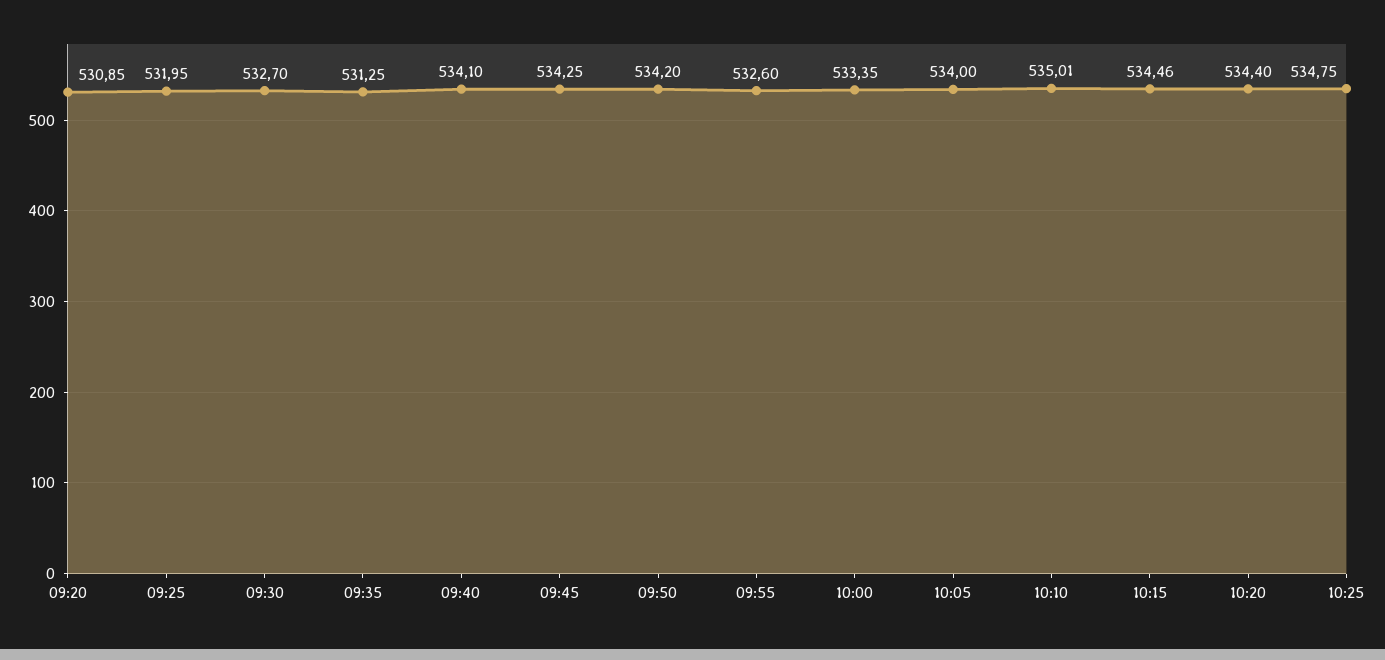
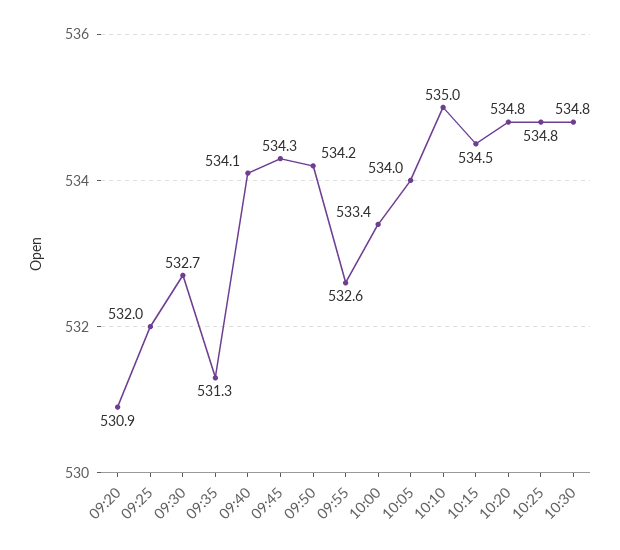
10:20: 534.4 -> 534.8
10:30: none -> 534.8

